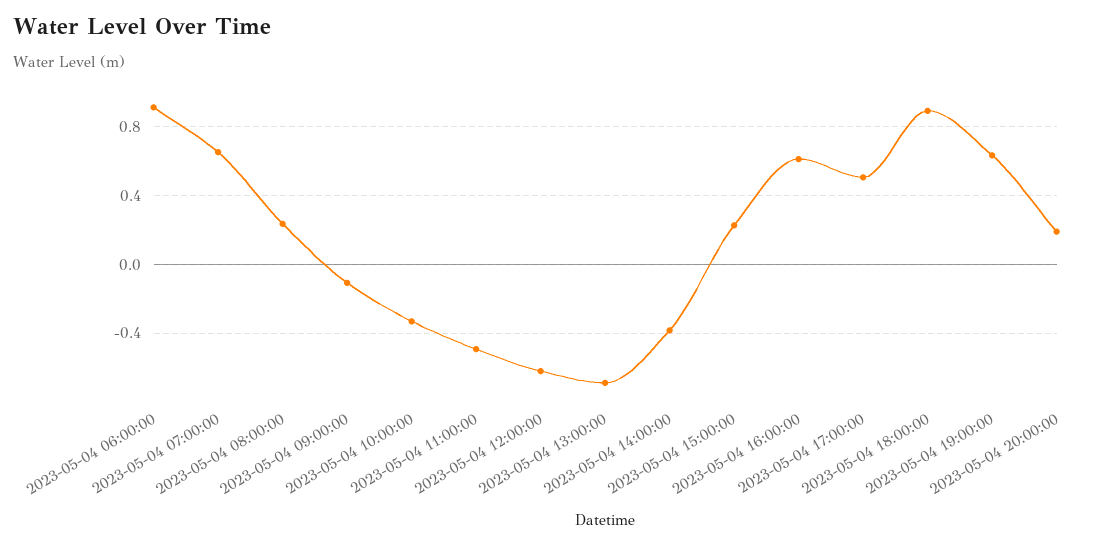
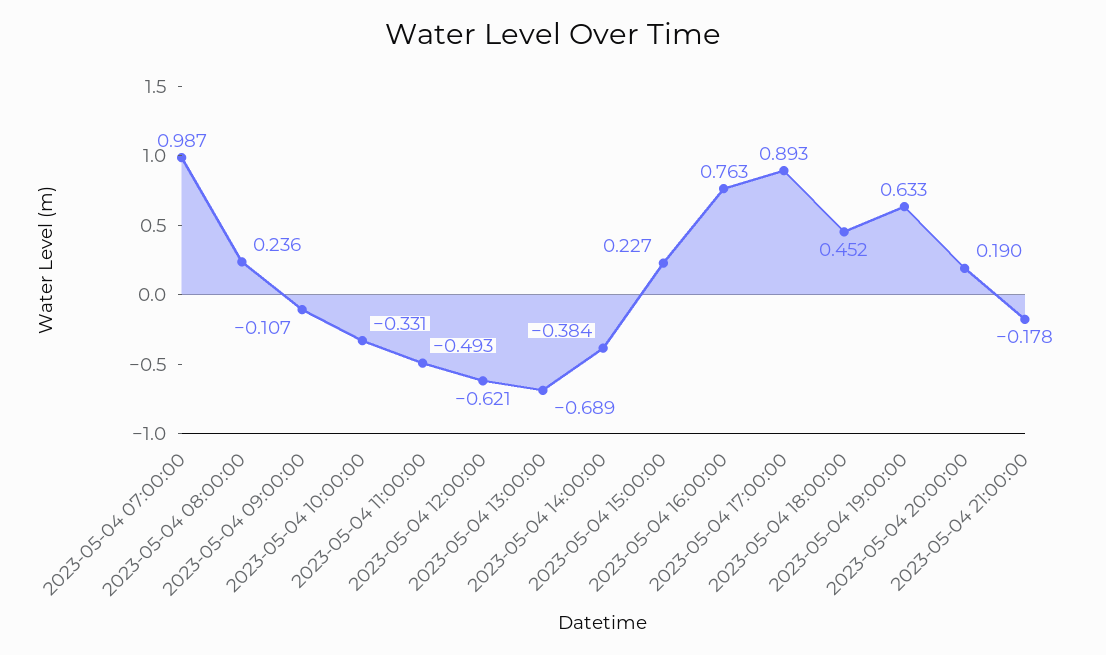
2023-05-04 06:00:00: 0.9 -> none
2023-05-04 07:00:00: 0.65 -> 0.987
2023-05-04 16:00:00: 0.6 -> 0.763
2023-05-04 17:00:00: 0.5 -> 0.893
2023-05-04 18:00:00: 0.9 -> 0.452
2023-05-04 21:00:00: none -> -0.178

